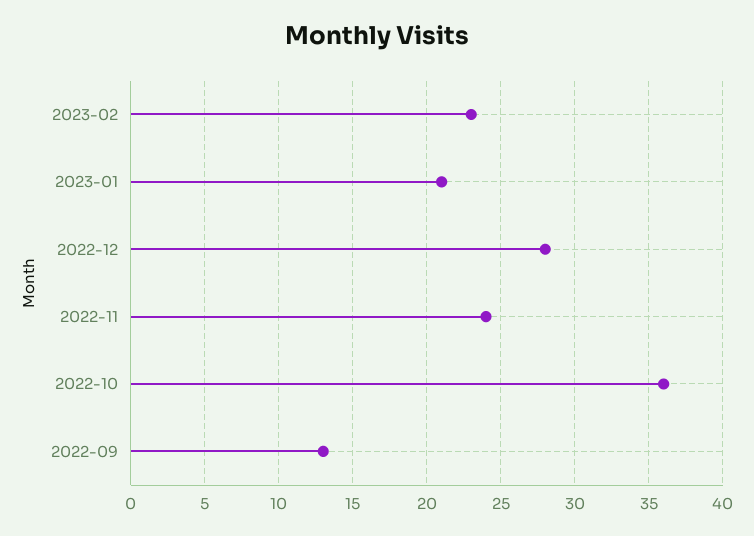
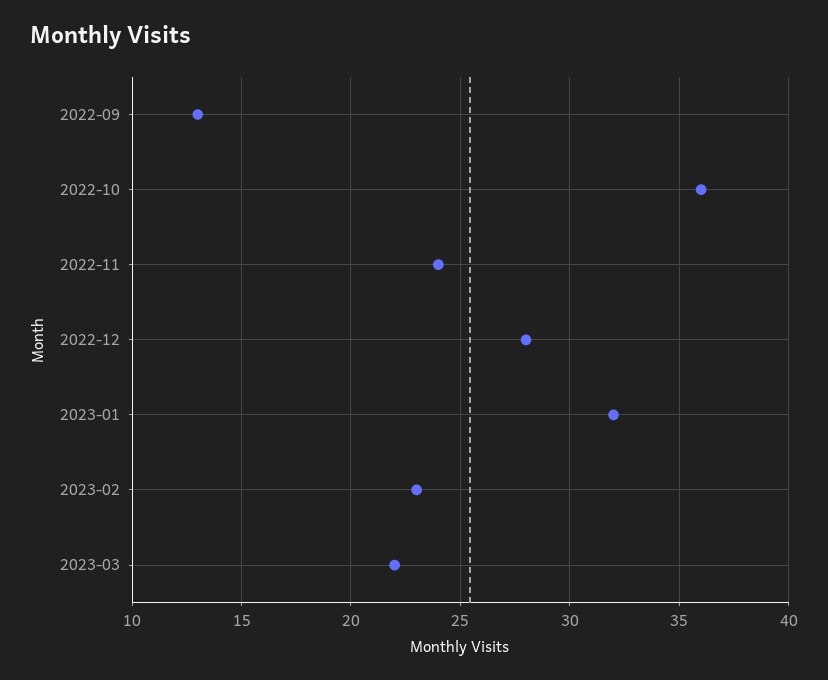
2023-01: 21 -> 32
2023-03: none -> 22

